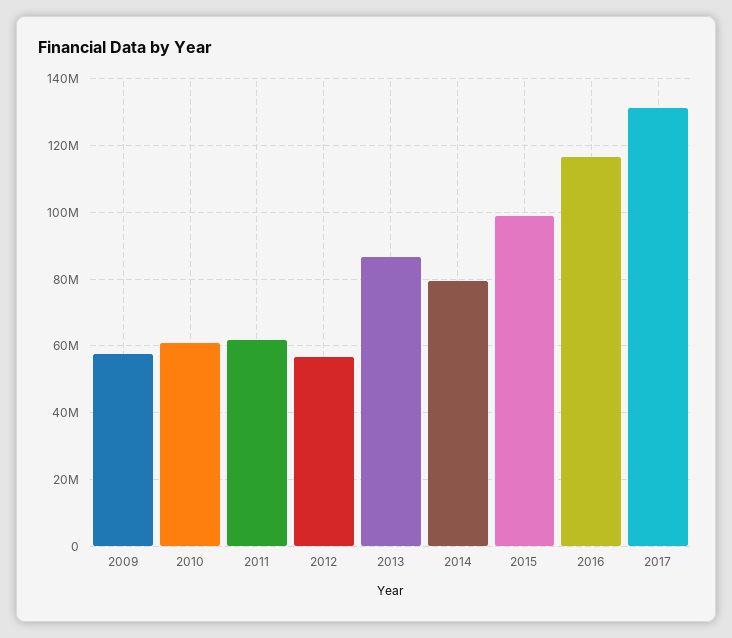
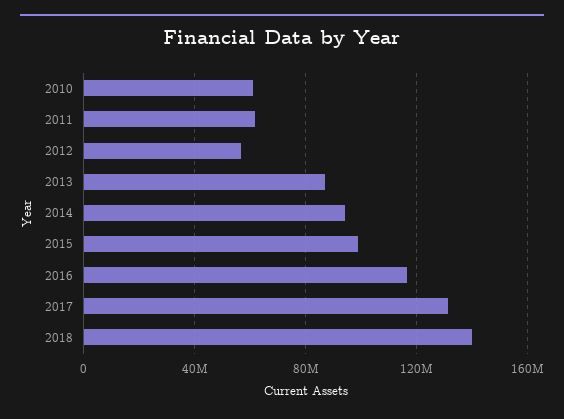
2009: 58000000 -> none
2014: 80000000 -> 95000000
2018: none -> 140000000

